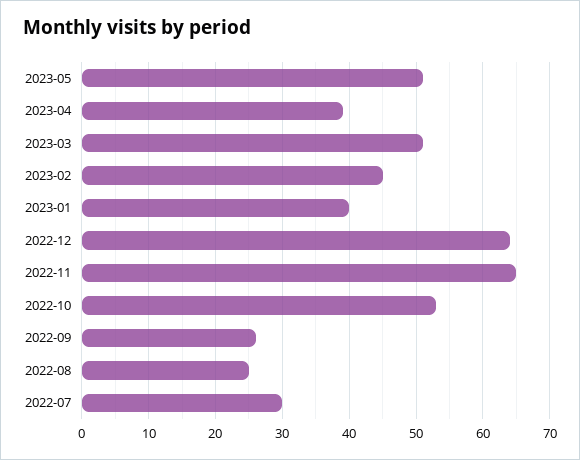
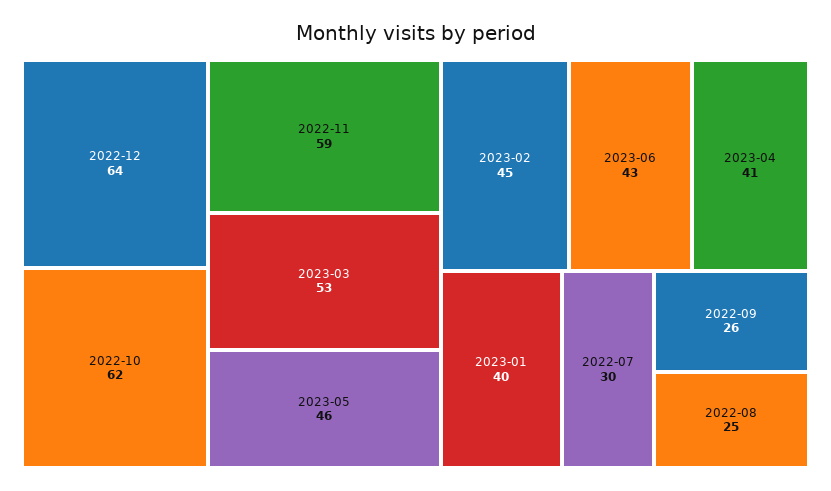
2023-05: 51 -> 46
2023-04: 39 -> 41
2023-03: 51 -> 53
2022-11: 65 -> 59
2022-10: 53 -> 62
2023-06: none -> 43

